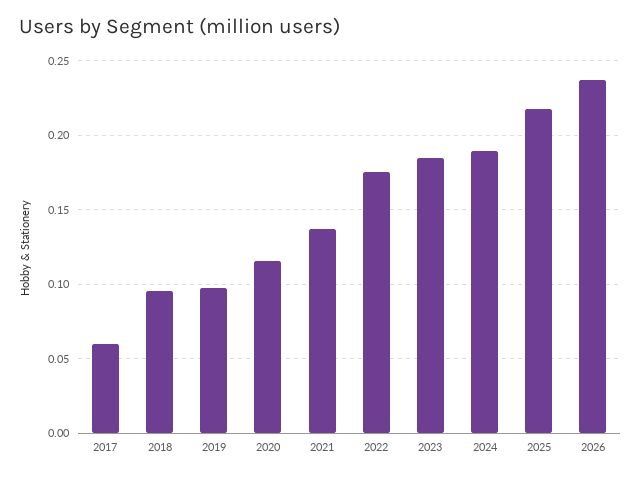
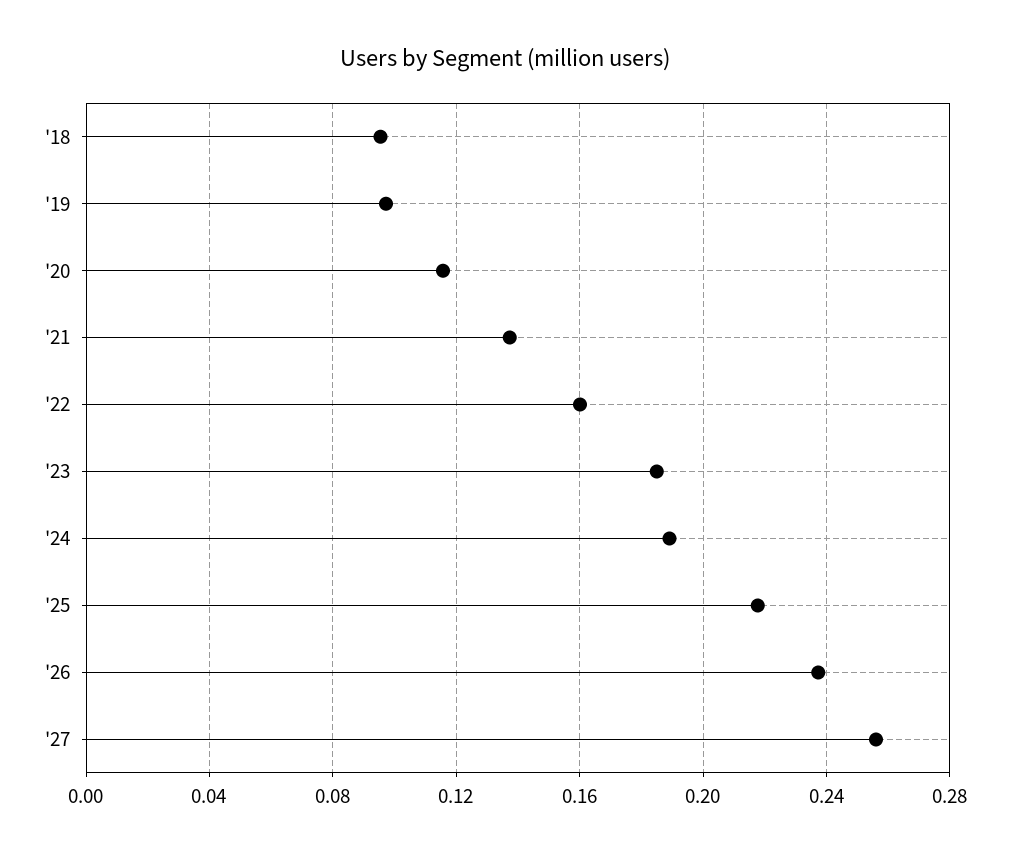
2017: 0.06 -> none
2022: 0.175 -> 0.16
'27: none -> 0.255

